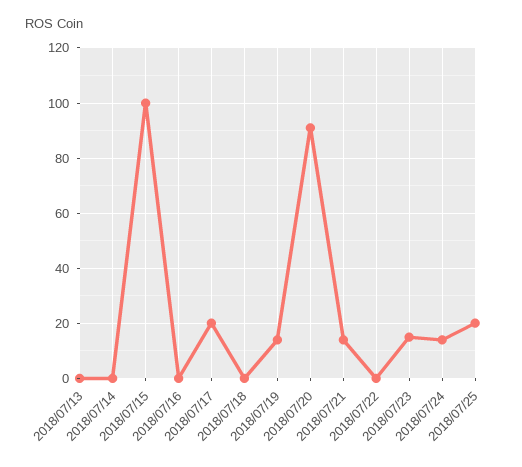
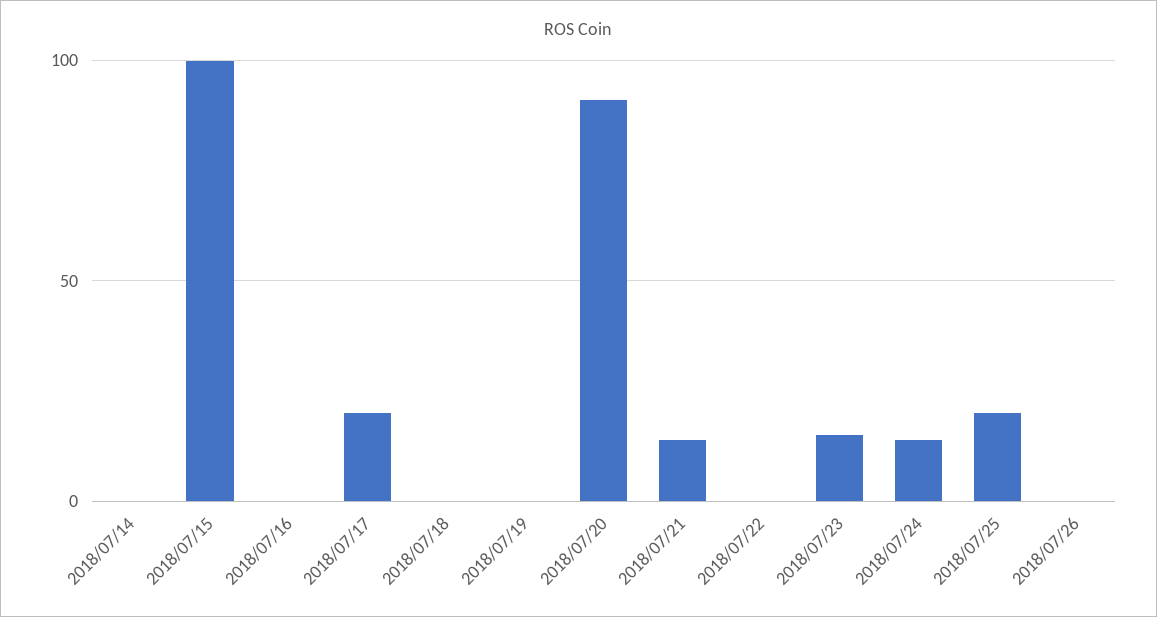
2018/07/13: 0 -> none
2018/07/19: 15 -> 0
2018/07/26: none -> 0

